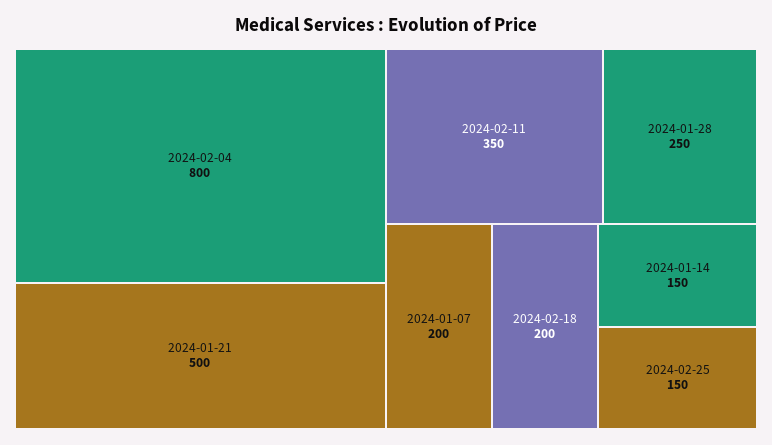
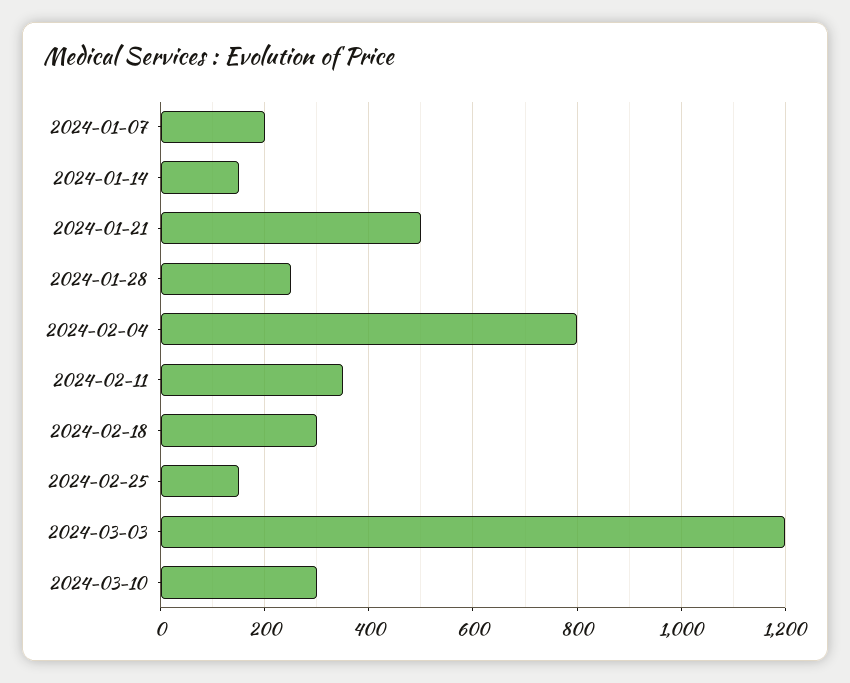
2024-02-18: 200 -> 300
2024-03-03: none -> 1200
2024-03-10: none -> 300

